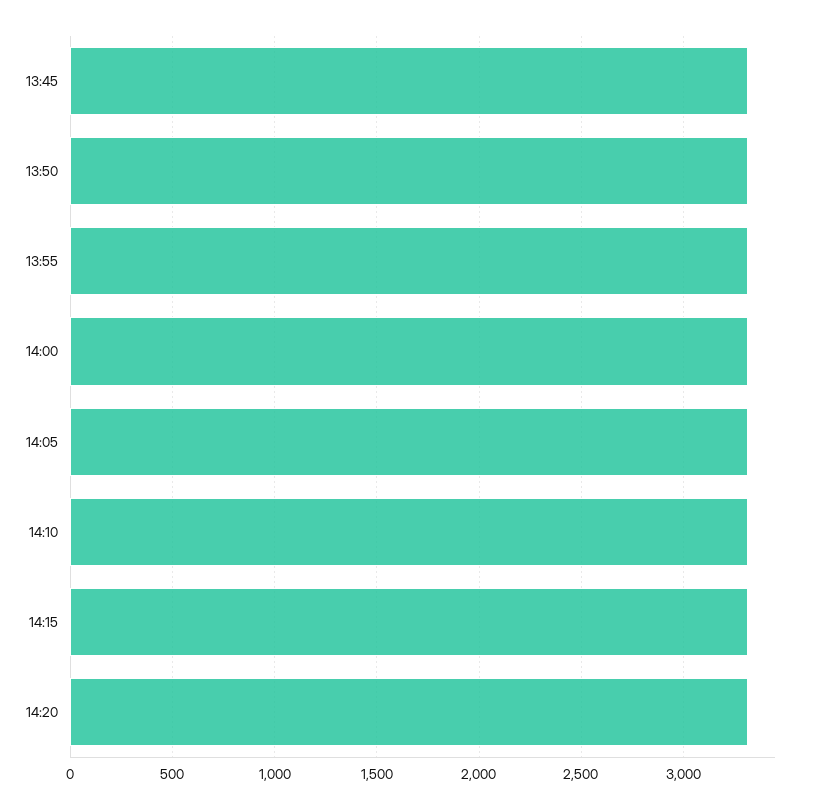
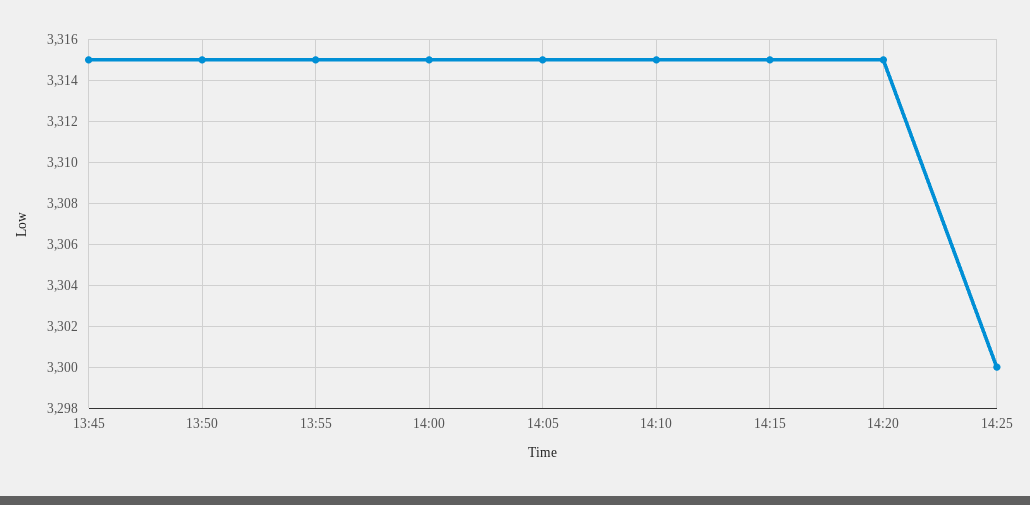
14:25: none -> 3300

